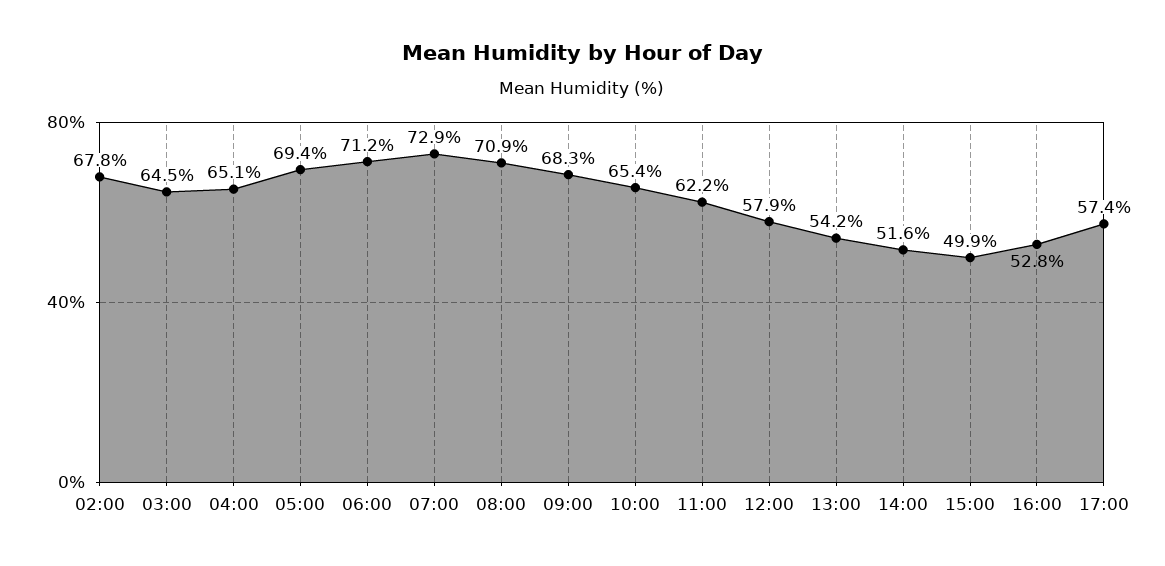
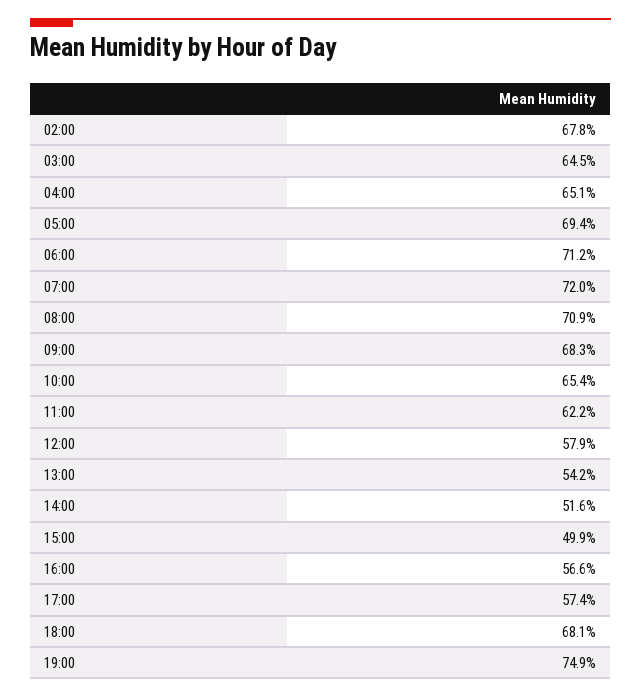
07:00: 72.9 -> 72
16:00: 52.8 -> 56.6
18:00: none -> 68.1
19:00: none -> 74.9

